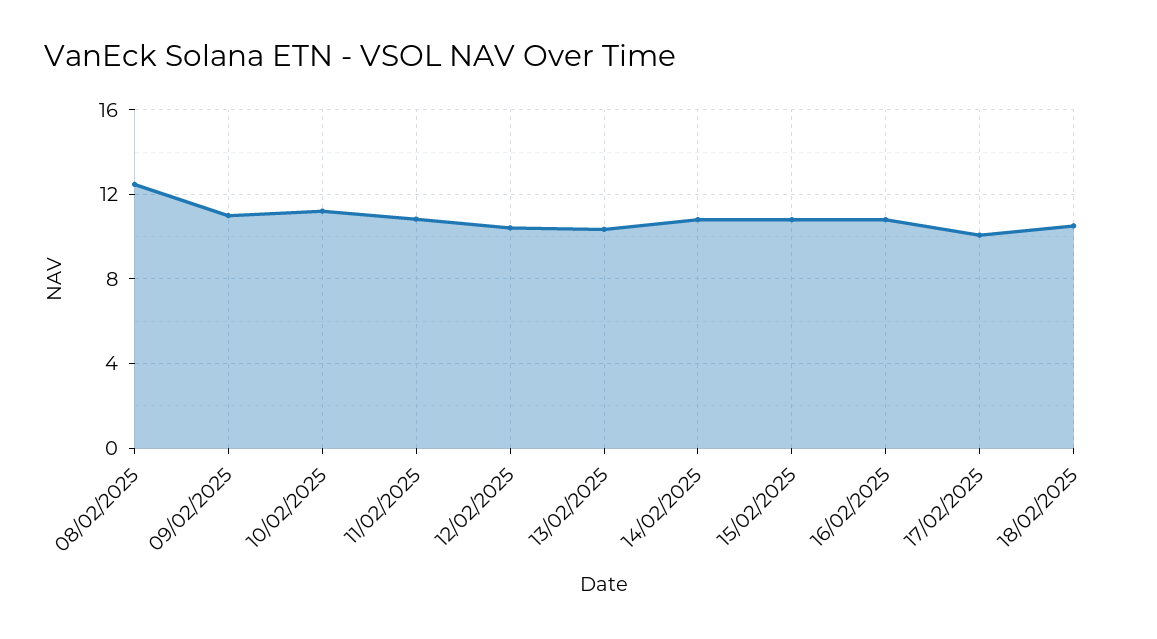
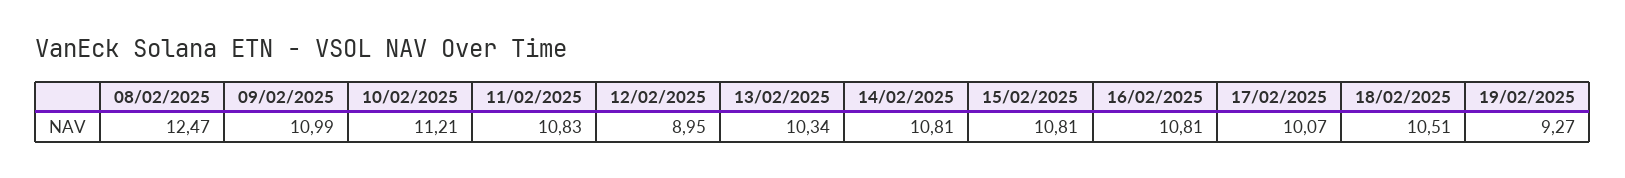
12/02/2025: 10.5 -> 8.95
19/02/2025: none -> 9.27

